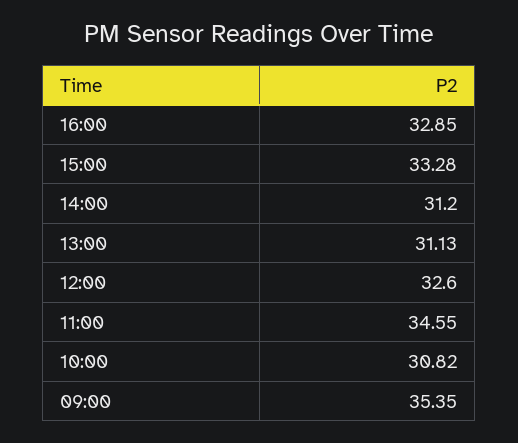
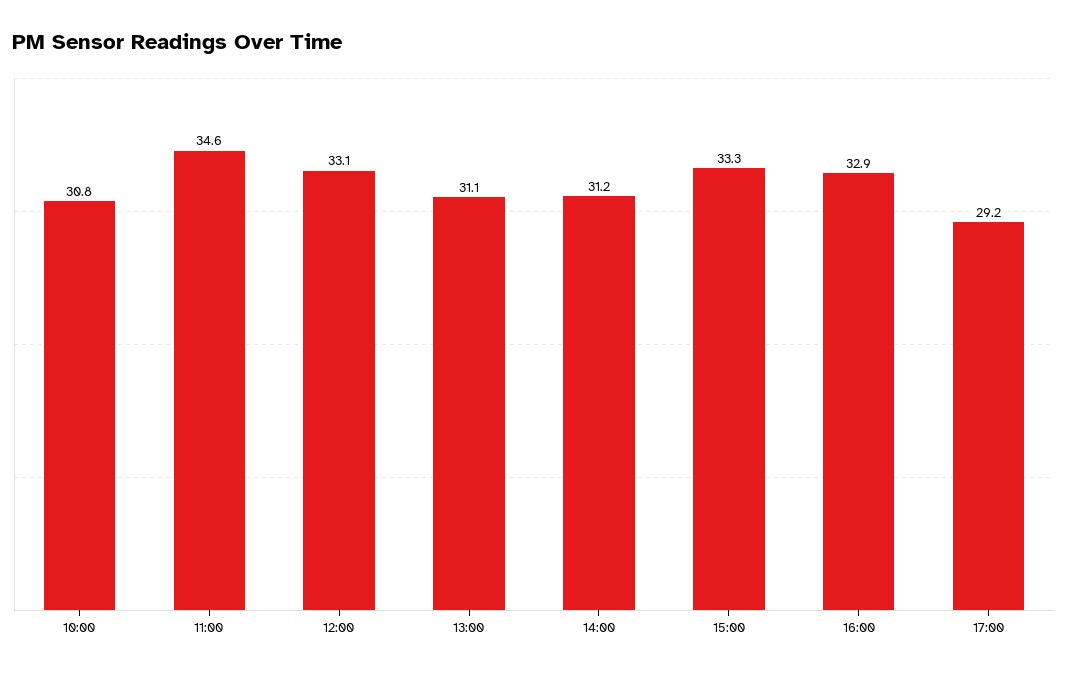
12:00: 32.6 -> 33.1
09:00: 35.35 -> none
17:00: none -> 29.2

